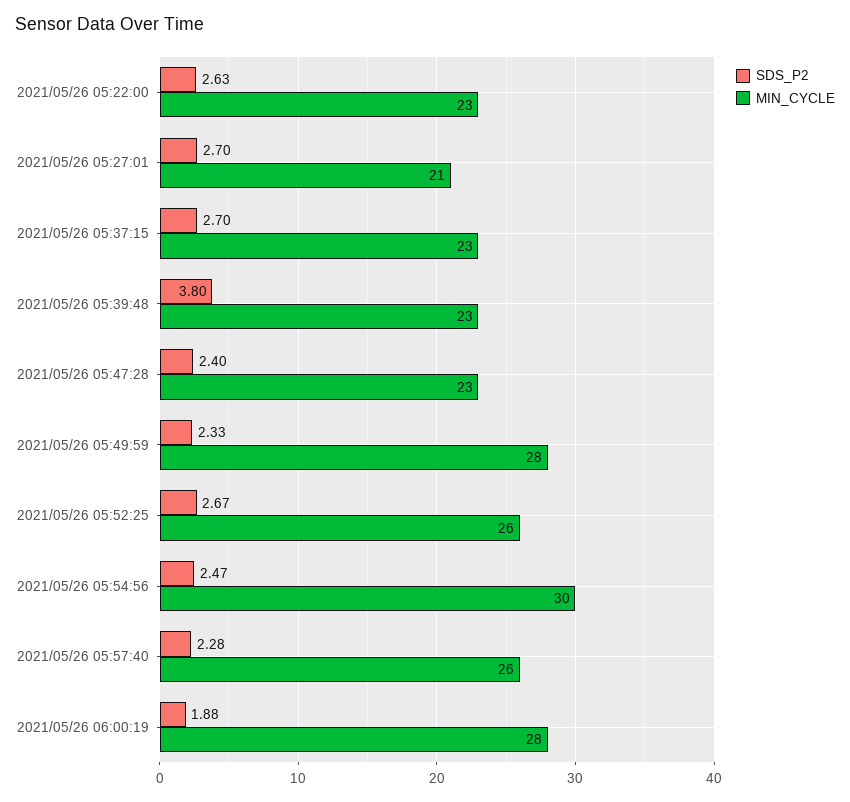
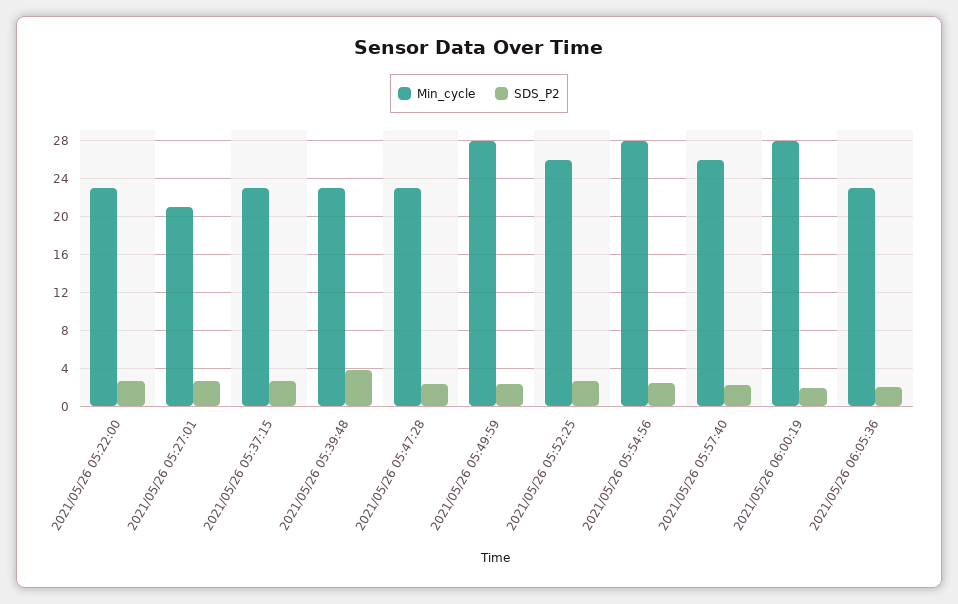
MIN_CYCLE, 2021/05/26 05:54:56: 30 -> 28
MIN_CYCLE, 2021/05/26 06:05:36: none -> 23
SDS_P2, 2021/05/26 06:05:36: none -> 2

